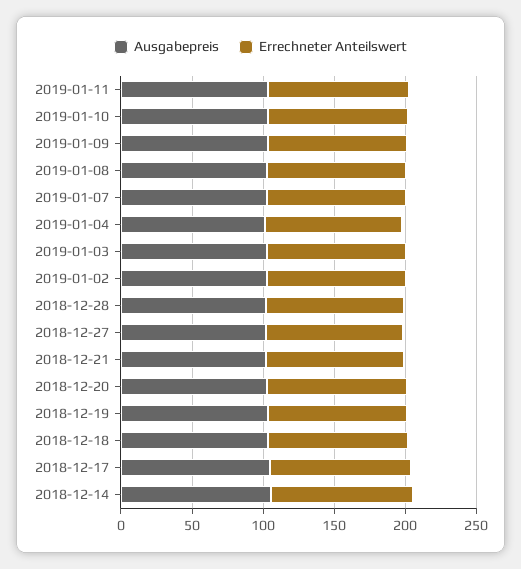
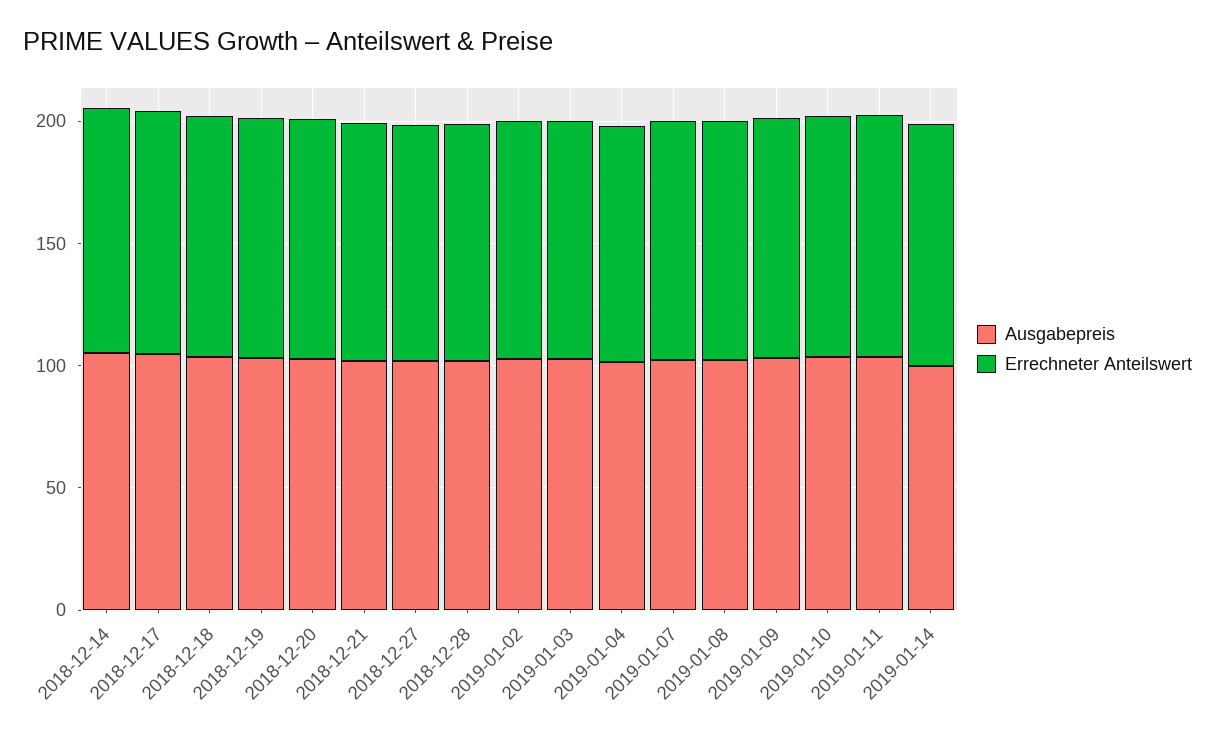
Ausgabepreis, 2019-01-14: none -> 100
Errechneter Anteilswert, 2019-01-14: none -> 100

